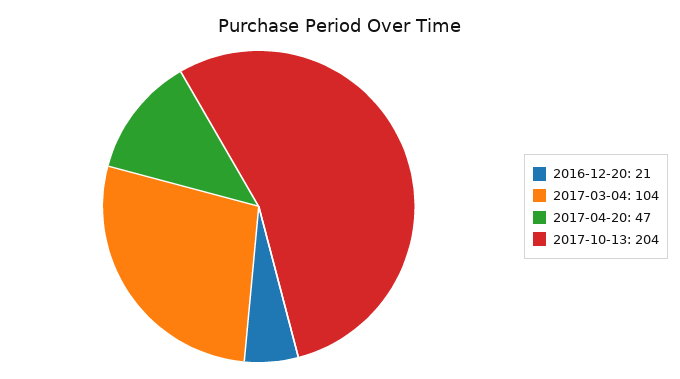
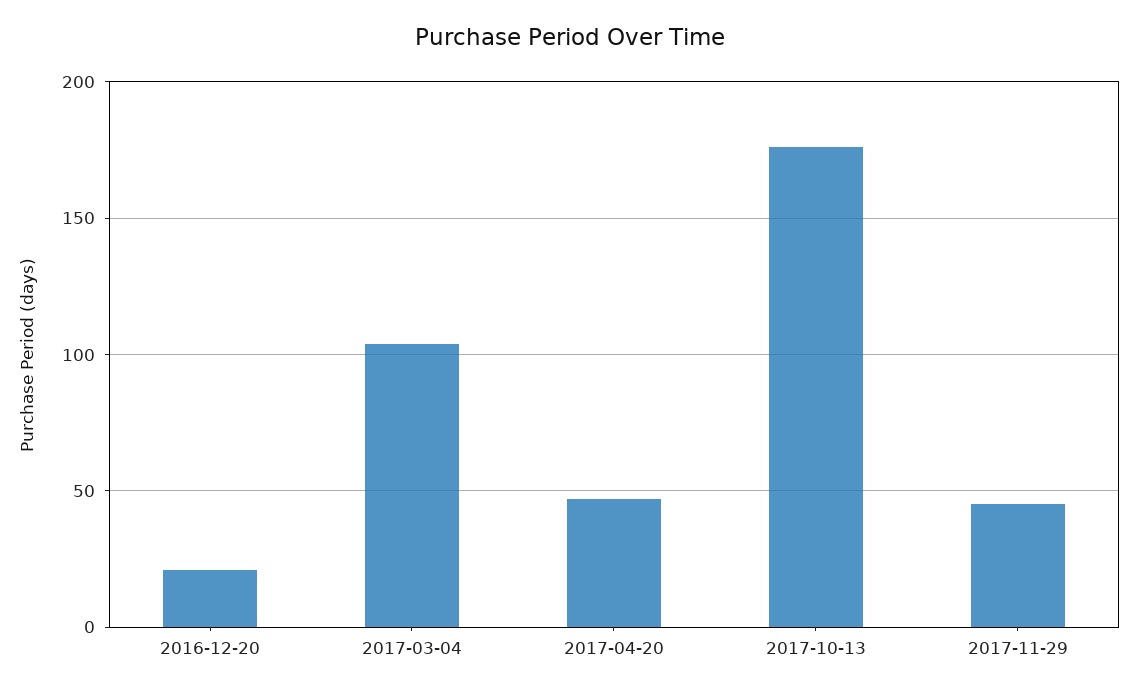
2017-10-13: 204 -> 175
2017-11-29: none -> 45

